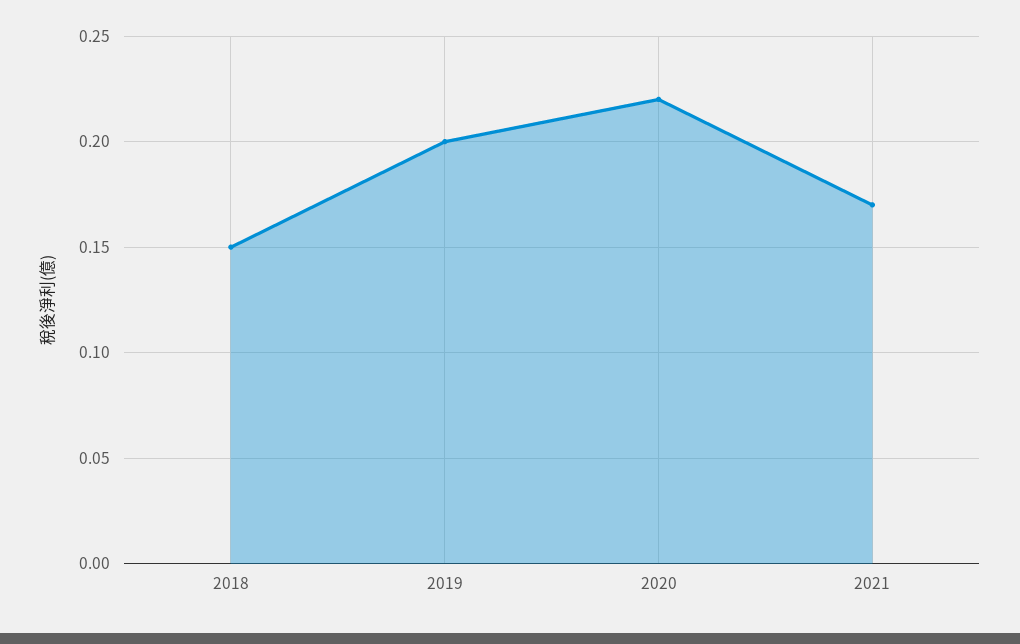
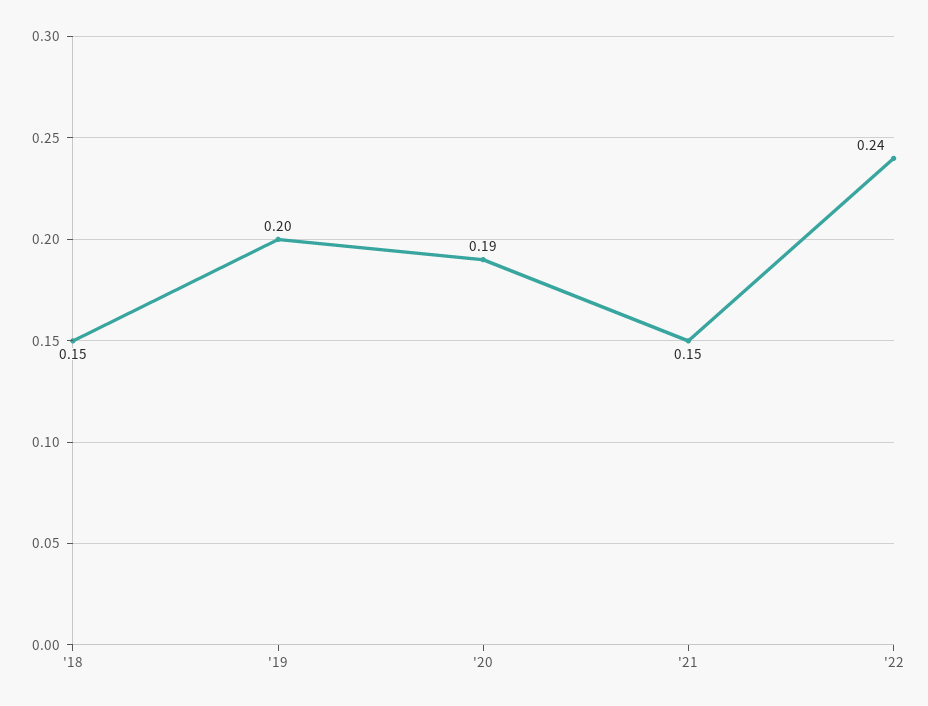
2020: 0.22 -> 0.19
2021: 0.17 -> 0.15
'22: none -> 0.24

